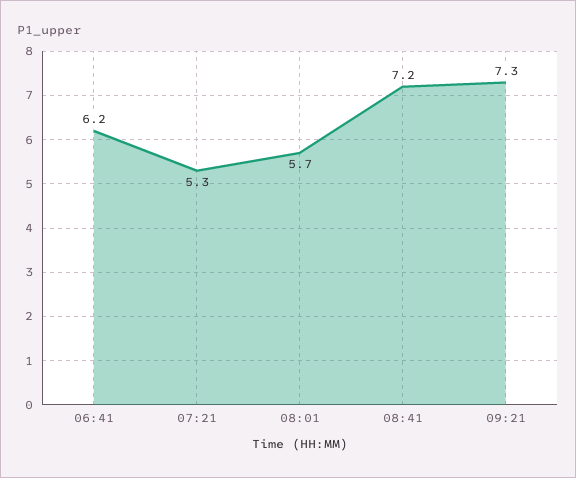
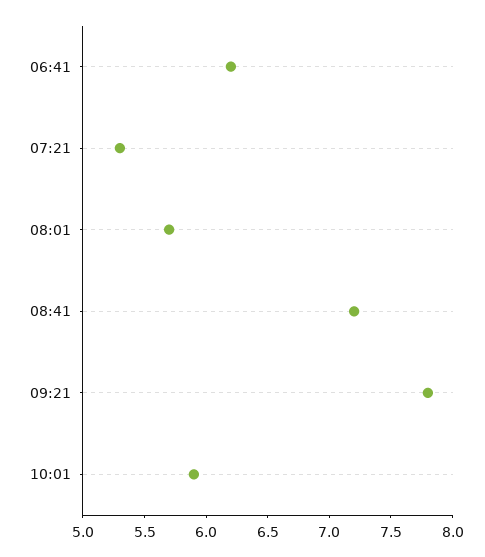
09:21: 7.3 -> 7.8
10:01: none -> 5.9

